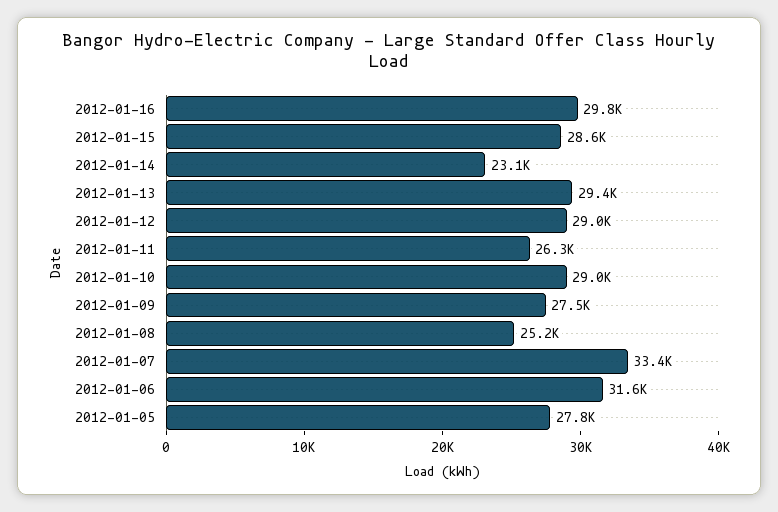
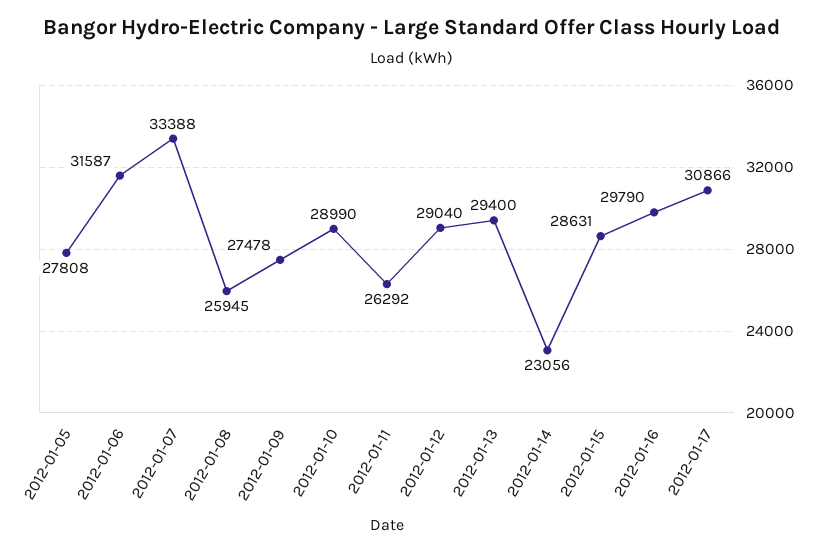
2012-01-08: 25200 -> 25945
2012-01-17: none -> 30866

